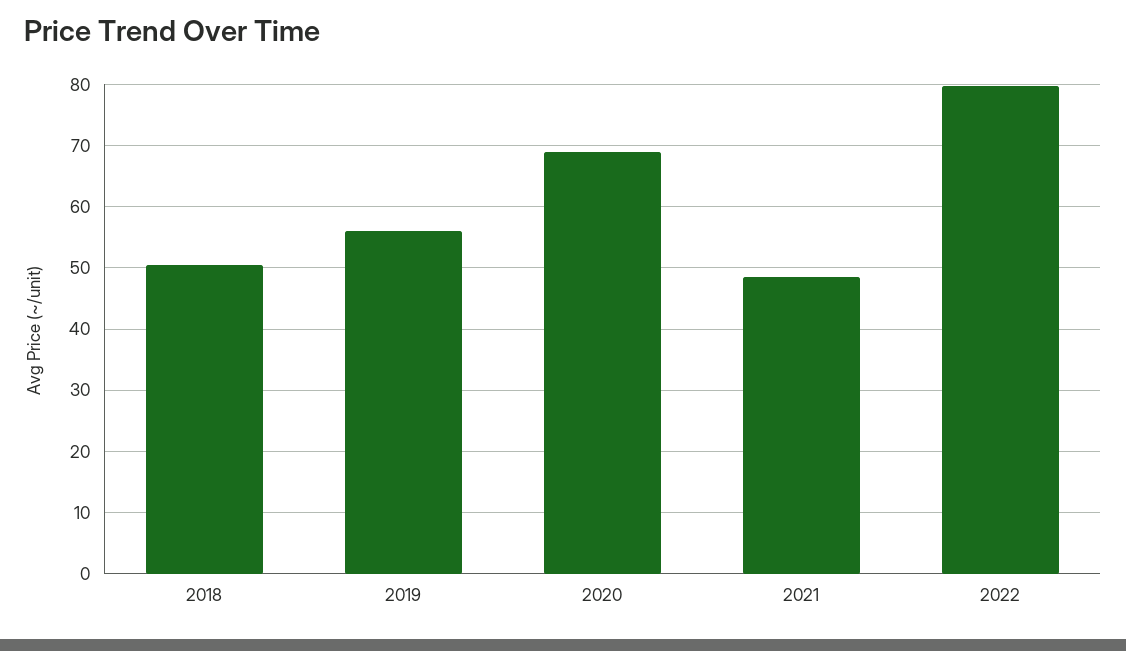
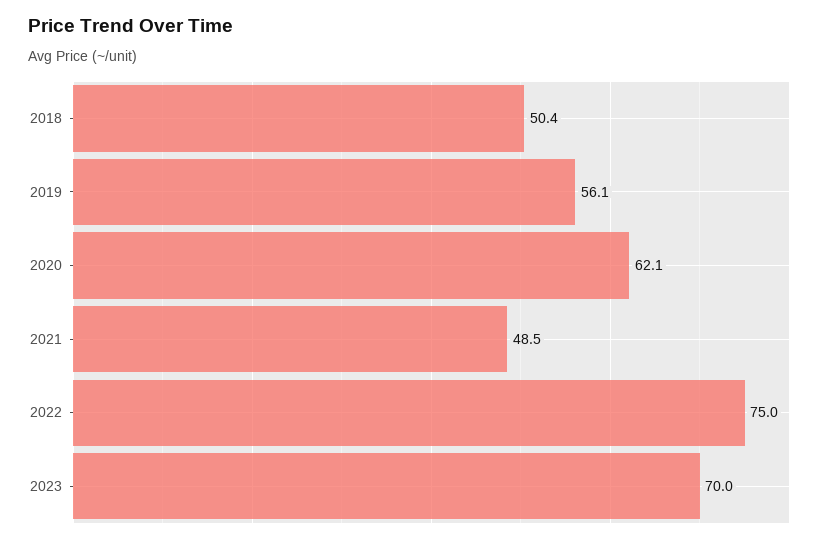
2020: 69 -> 62.1
2022: 80 -> 75
2023: none -> 70

